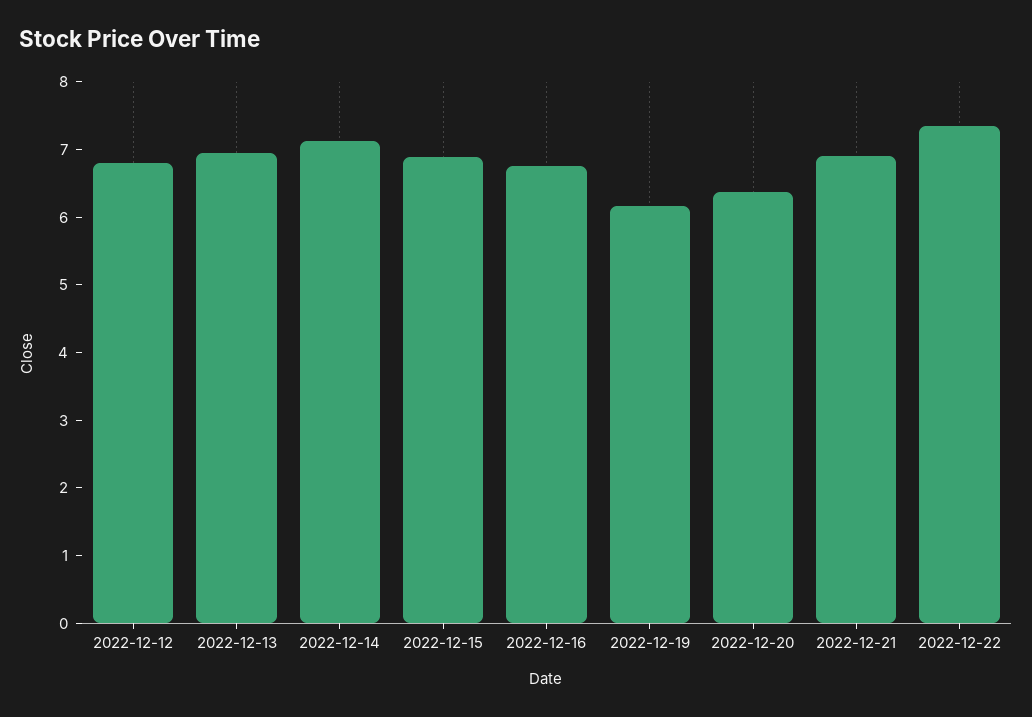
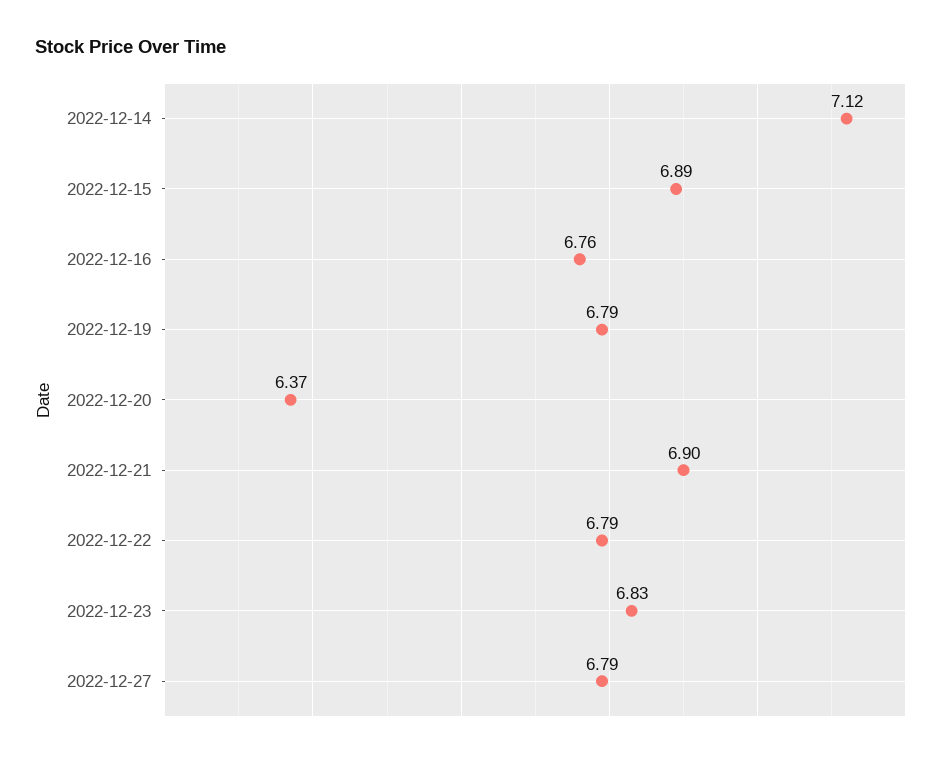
2022-12-12: 6.8 -> none
2022-12-13: 7 -> none
2022-12-19: 6.2 -> 6.79
2022-12-22: 7.4 -> 6.79
2022-12-23: none -> 6.83
2022-12-27: none -> 6.79

